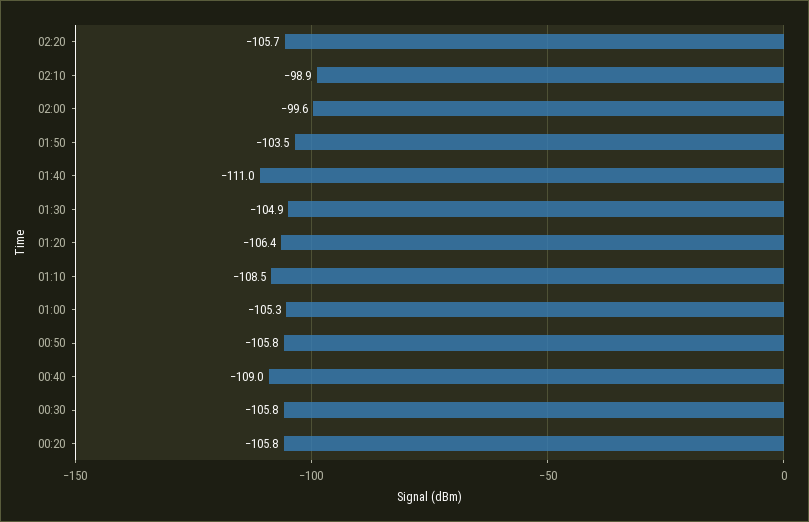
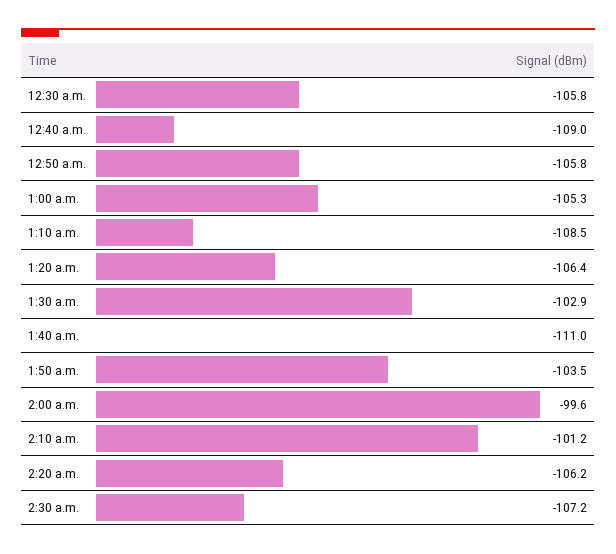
02:20: -105.7 -> -106.2
02:10: -98.9 -> -101.2
01:30: -104.9 -> -102.9
00:20: -105.8 -> none
2:30 a.m.: none -> -107.2

